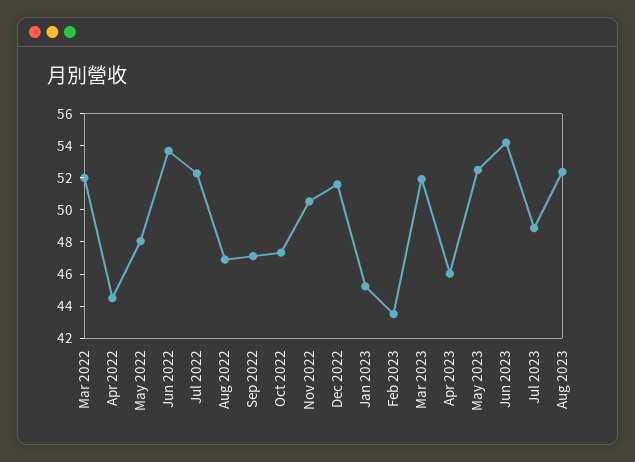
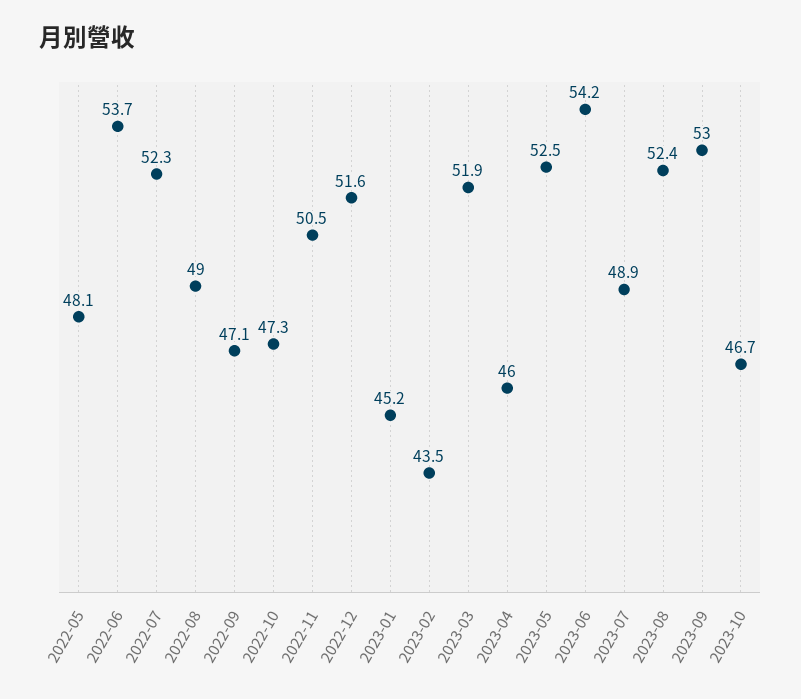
Mar 2022: 52 -> none
Apr 2022: 44.5 -> none
Aug 2022: 47 -> 49
2023-09: none -> 53
2023-10: none -> 46.7

